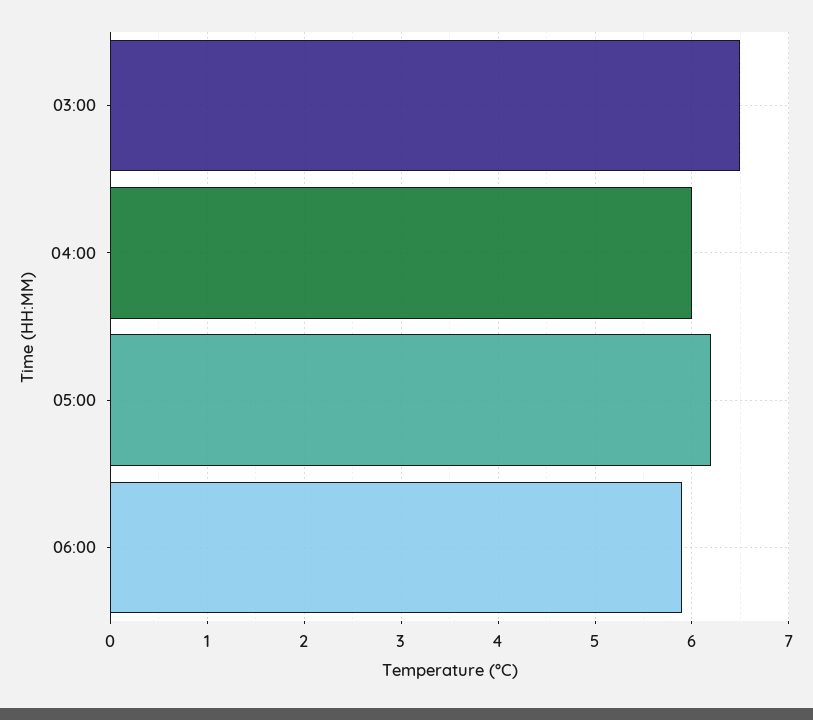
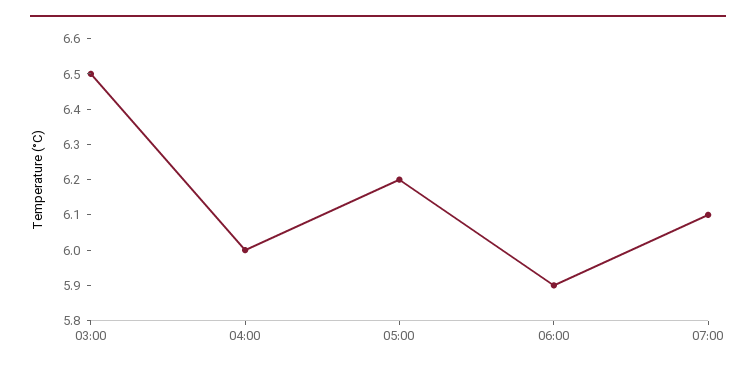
07:00: none -> 6.1

